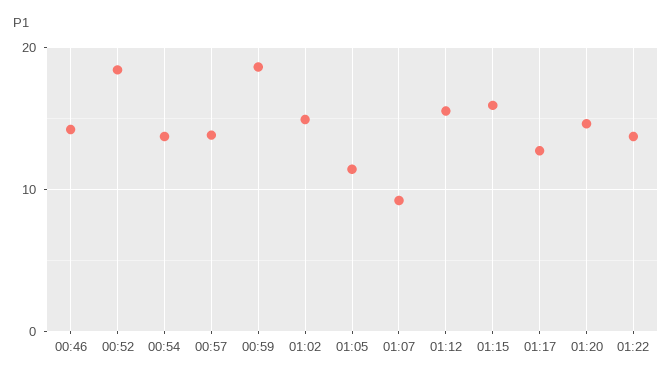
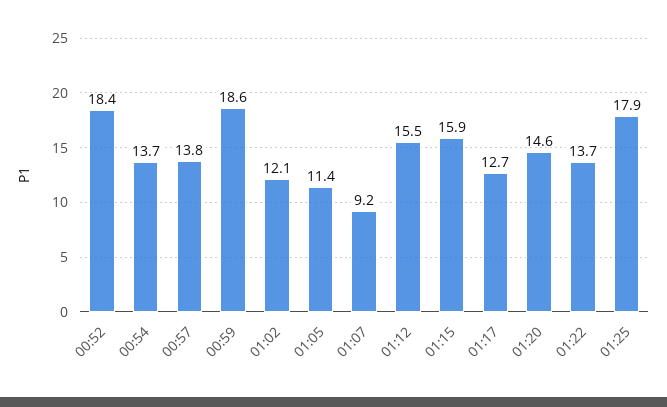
00:46: 14 -> none
01:02: 15 -> 12.1
01:25: none -> 17.9

